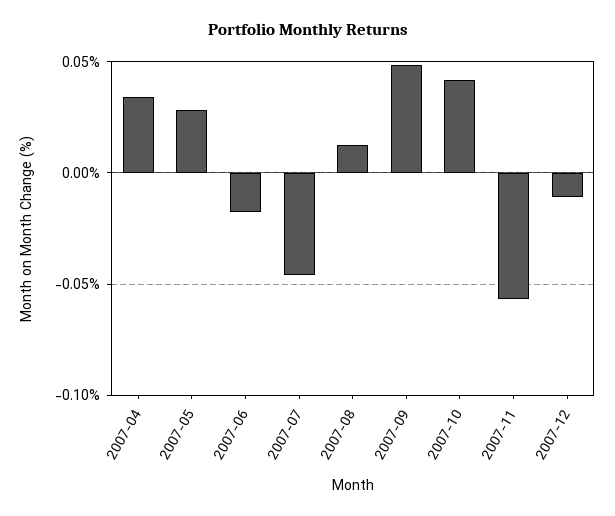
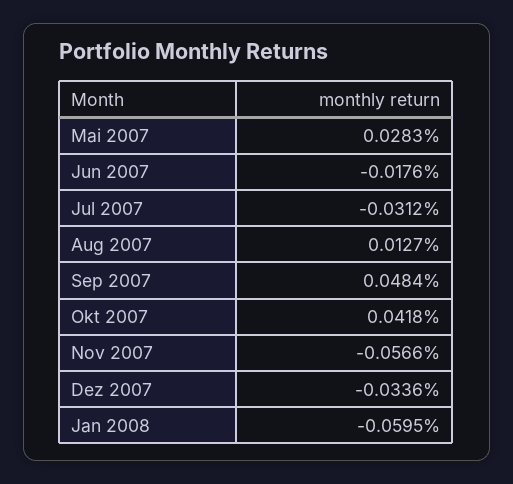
2007-04: 0.035 -> none
2007-07: -0.045 -> -0.0312
2007-12: -0.01 -> -0.0336
Jan 2008: none -> -0.0595

